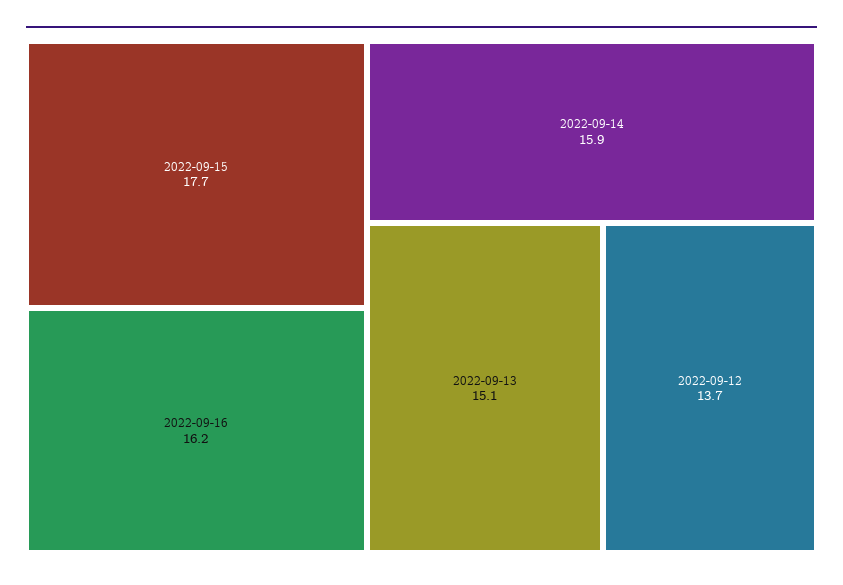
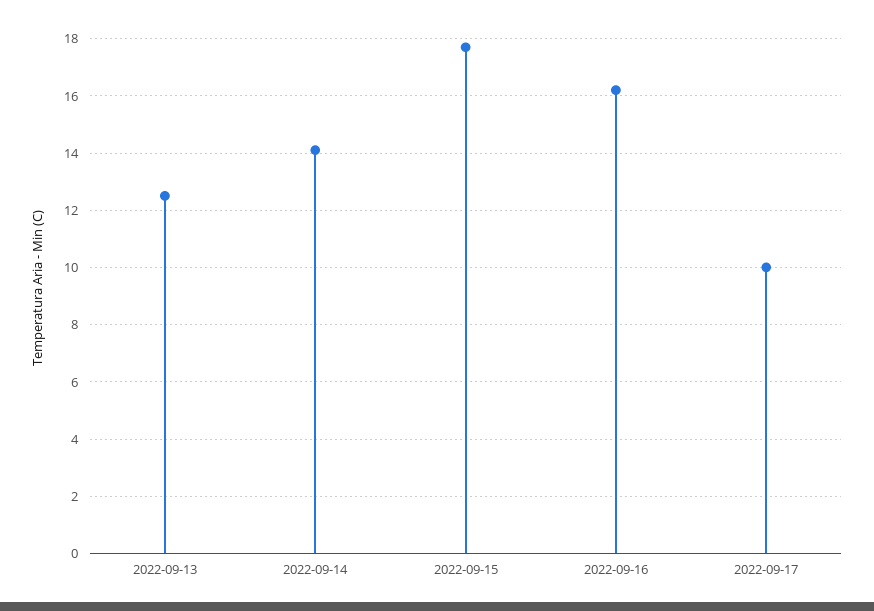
2022-09-14: 15.9 -> 14
2022-09-13: 15.1 -> 12.5
2022-09-12: 13.7 -> none
2022-09-17: none -> 10

